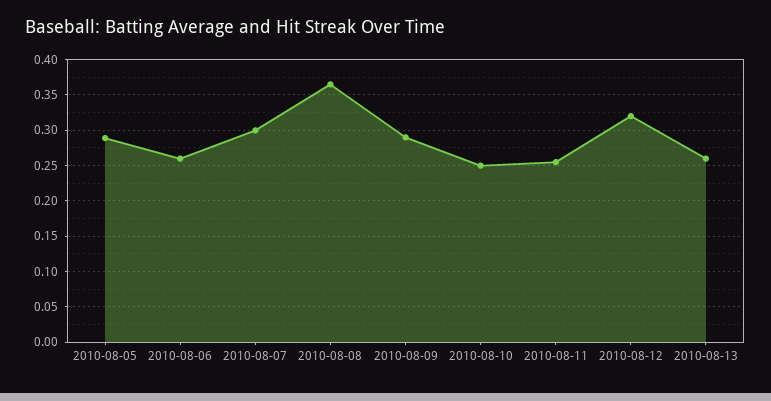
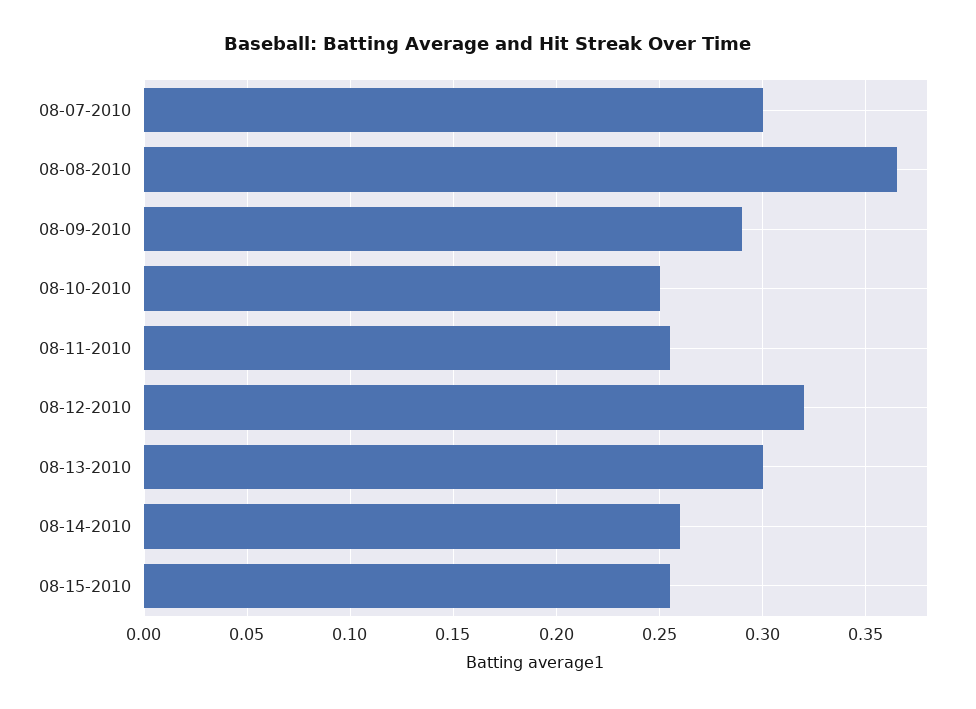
2010-08-05: 0.29 -> none
2010-08-06: 0.26 -> none
2010-08-13: 0.26 -> 0.3
08-14-2010: none -> 0.26
08-15-2010: none -> 0.255

